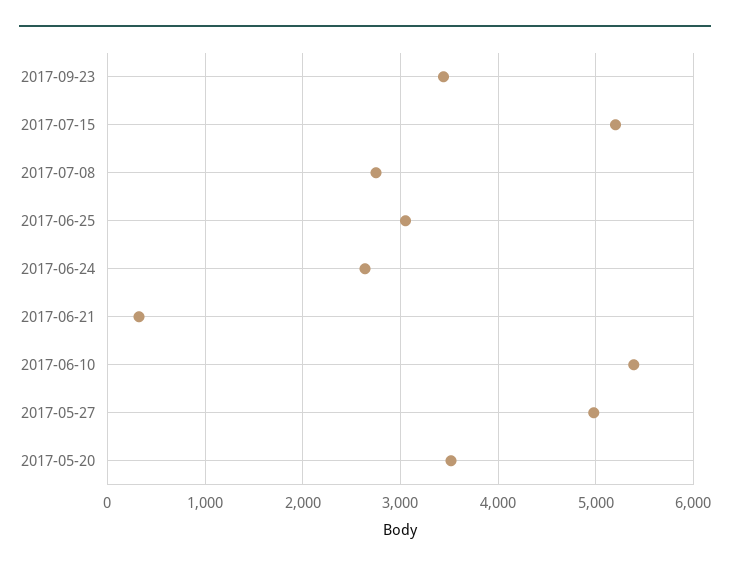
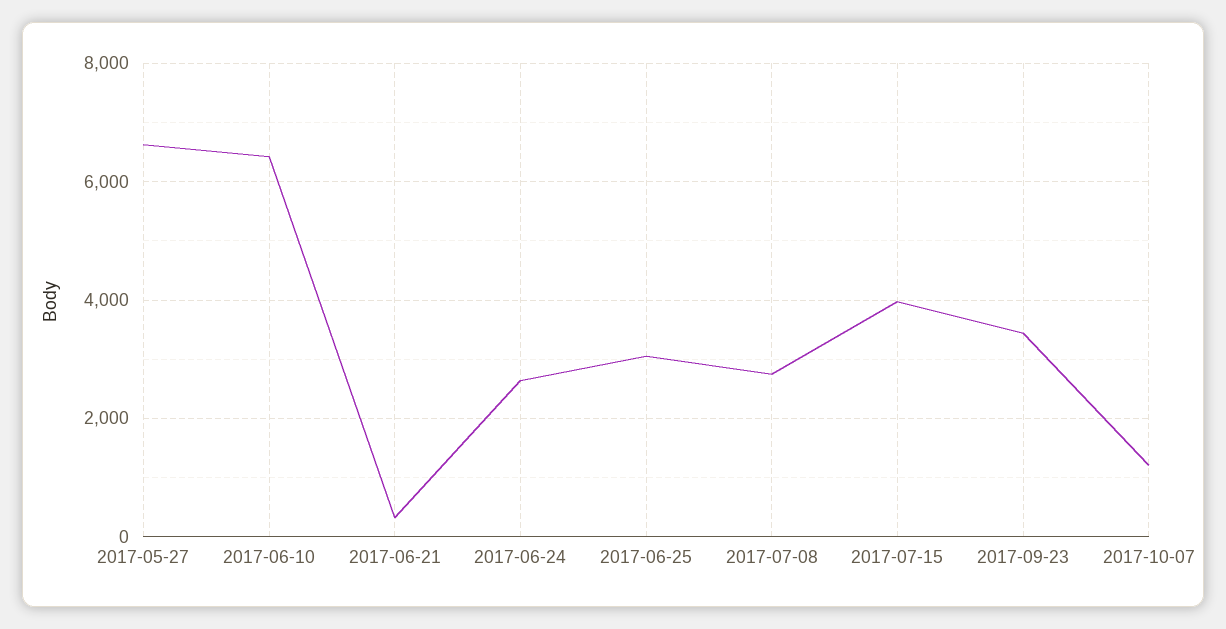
2017-07-15: 5200 -> 4000
2017-06-10: 5400 -> 6400
2017-05-27: 5000 -> 6600
2017-05-20: 3500 -> none
2017-10-07: none -> 1200

